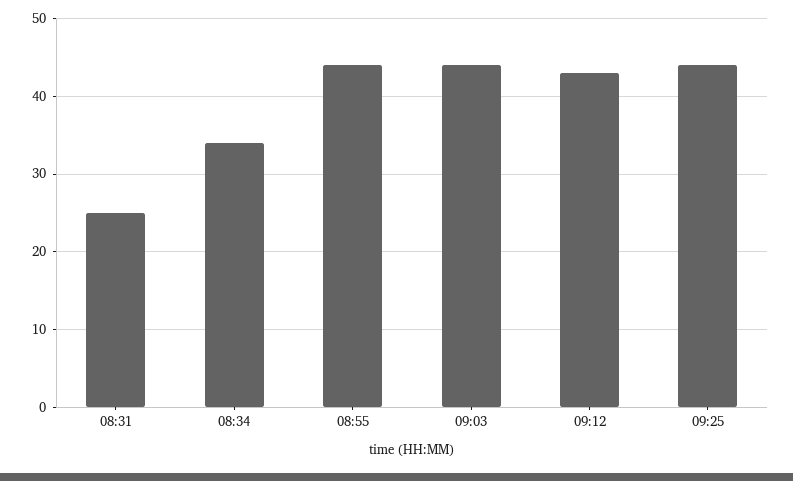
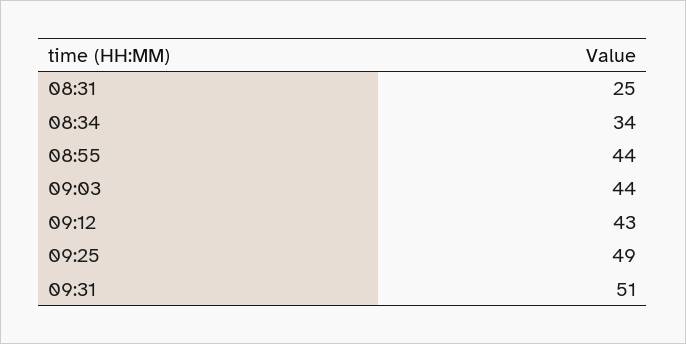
09:25: 44 -> 49
09:31: none -> 51

